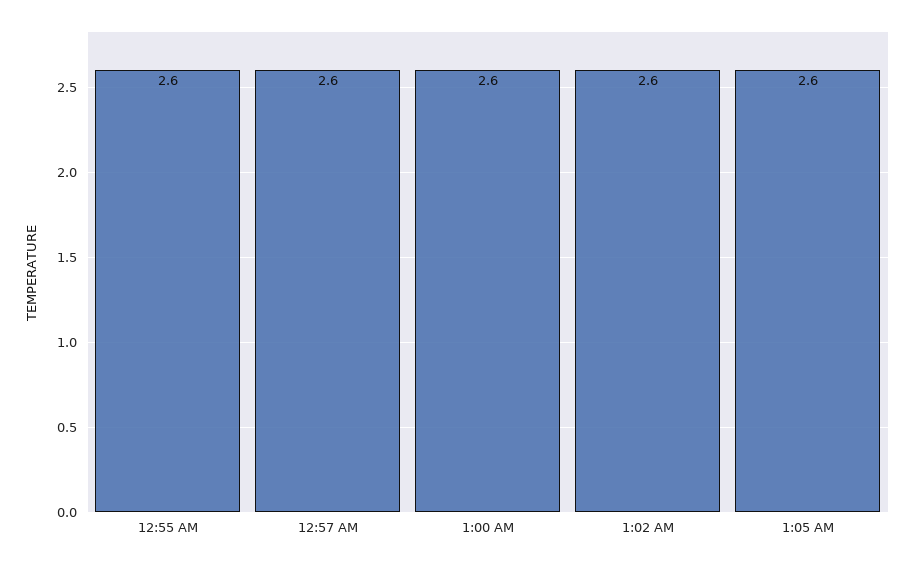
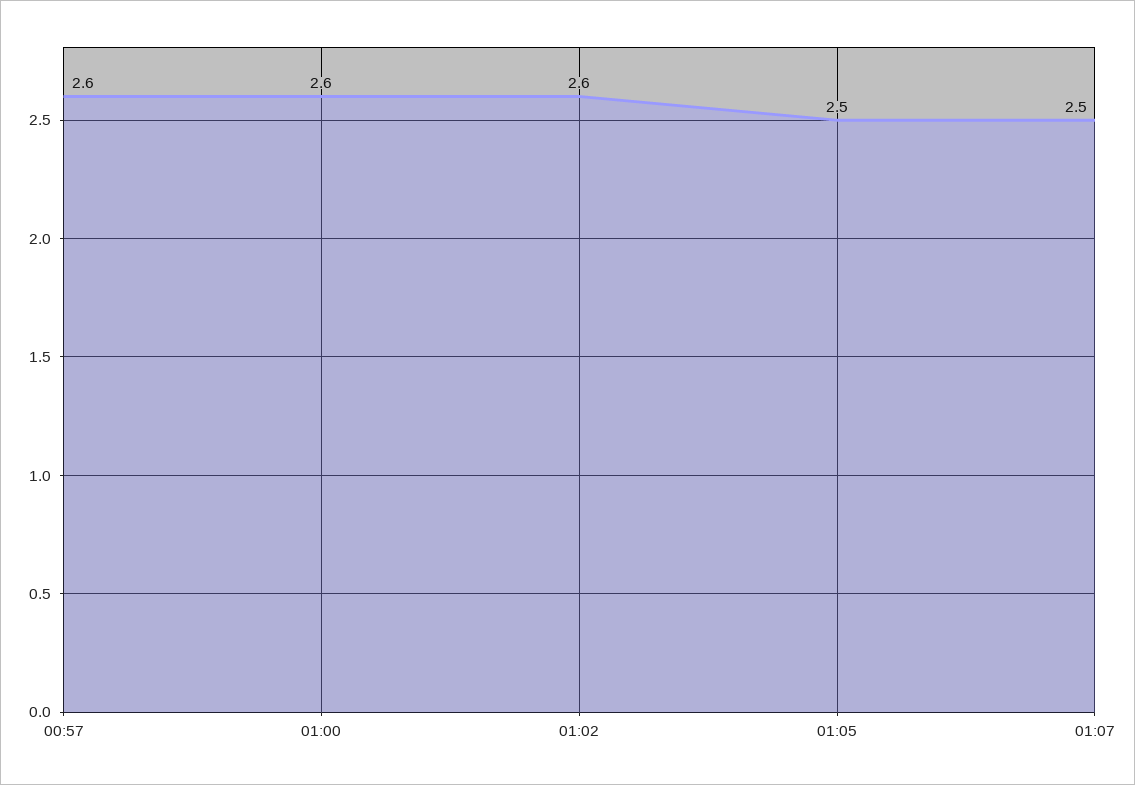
12:55 AM: 2.6 -> none
1:05 AM: 2.6 -> 2.5
01:07: none -> 2.5

